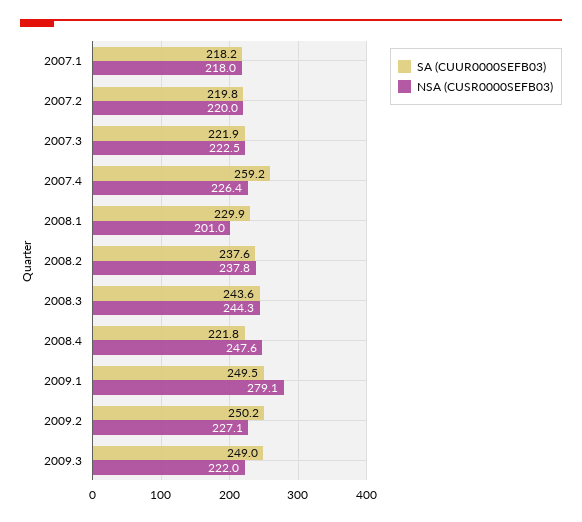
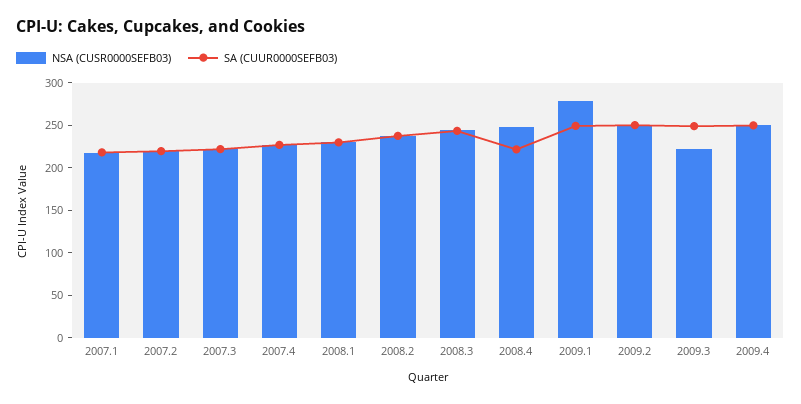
SA (CUUR0000SEFB03), 2007.4: 259.2 -> 230
NSA (CUSR0000SEFB03), 2008.1: 201 -> 230
NSA (CUSR0000SEFB03), 2009.2: 227.1 -> 250
NSA (CUSR0000SEFB03), 2009.4: none -> 250
SA (CUUR0000SEFB03), 2009.4: none -> 250

